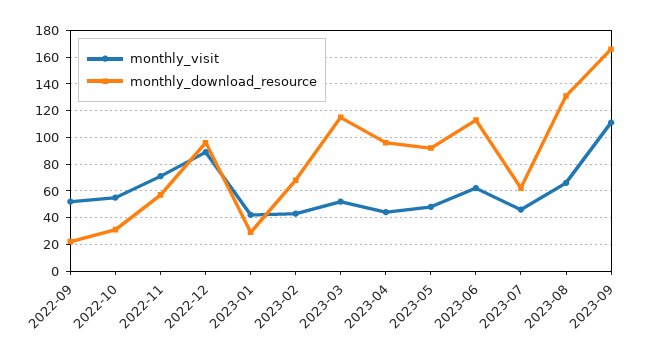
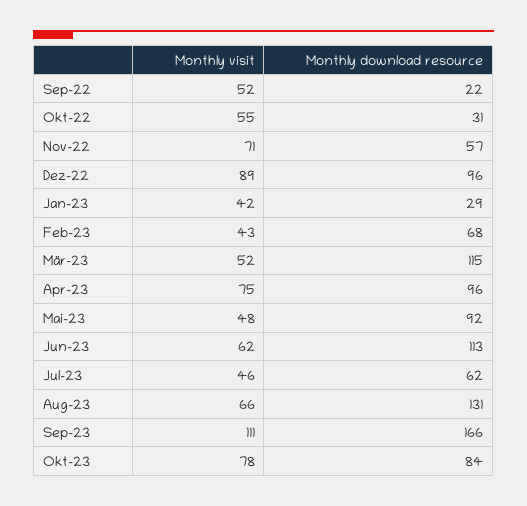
monthly_visit, 2023-04: 45 -> 75
monthly_visit, Okt-23: none -> 78
monthly_download_resource, Okt-23: none -> 84

